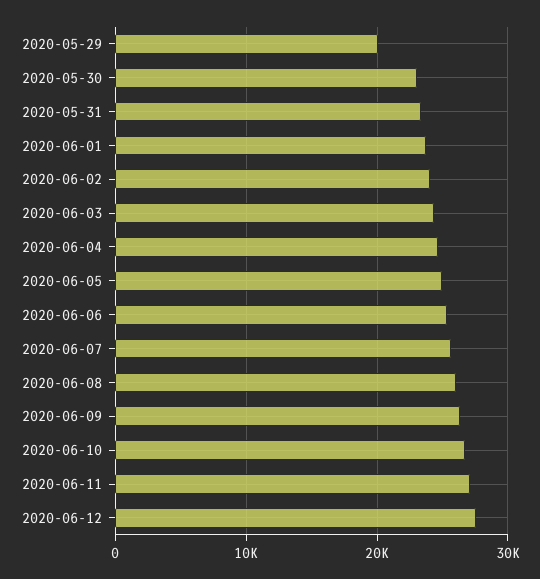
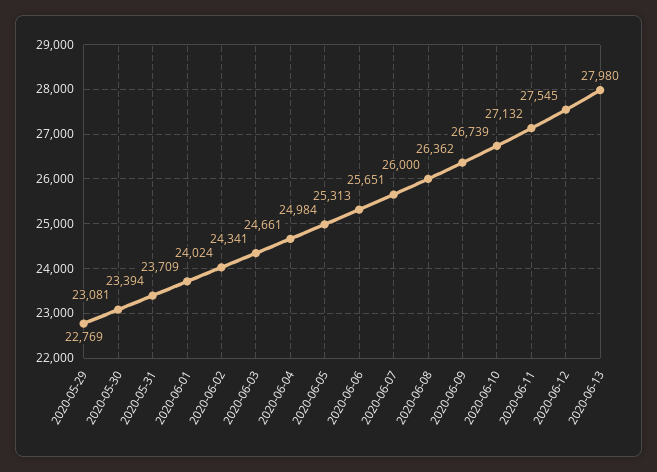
2020-05-29: 20000 -> 22769
2020-06-13: none -> 27980

